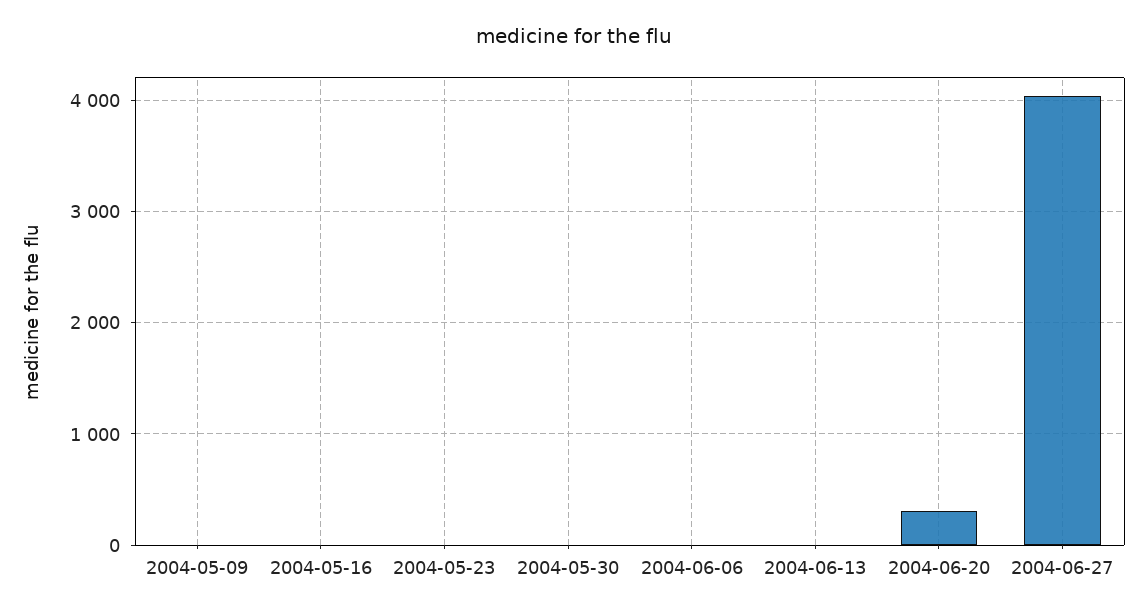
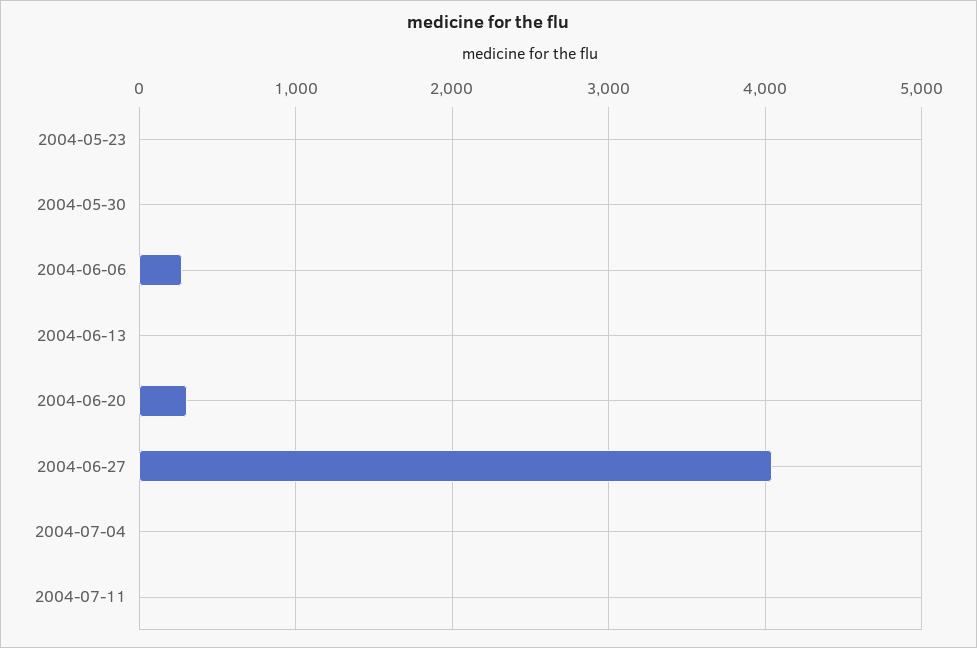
2004-05-09: 0 -> none
2004-05-16: 0 -> none
2004-06-06: 0 -> 300
2004-07-04: none -> 0
2004-07-11: none -> 0

